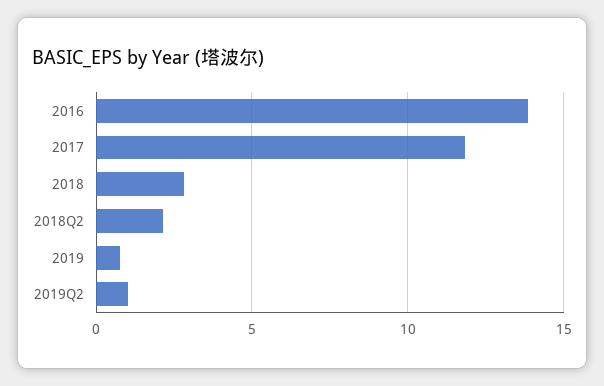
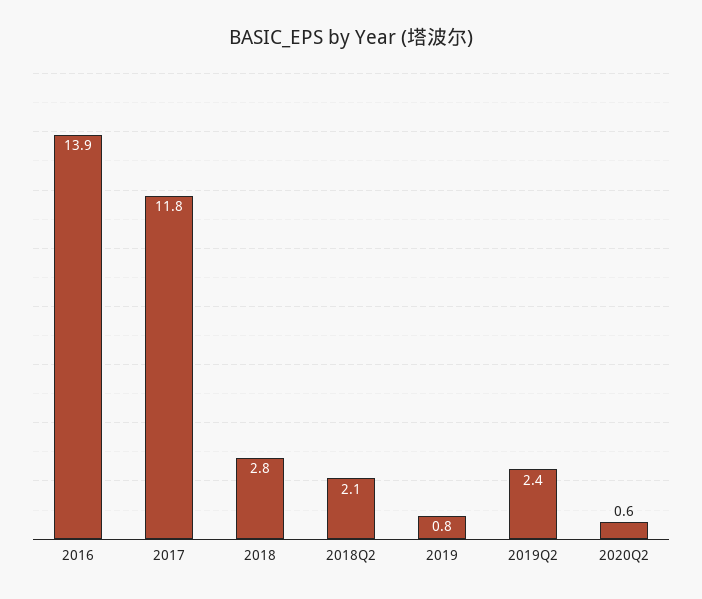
2019Q2: 1 -> 2.4
2020Q2: none -> 0.6

